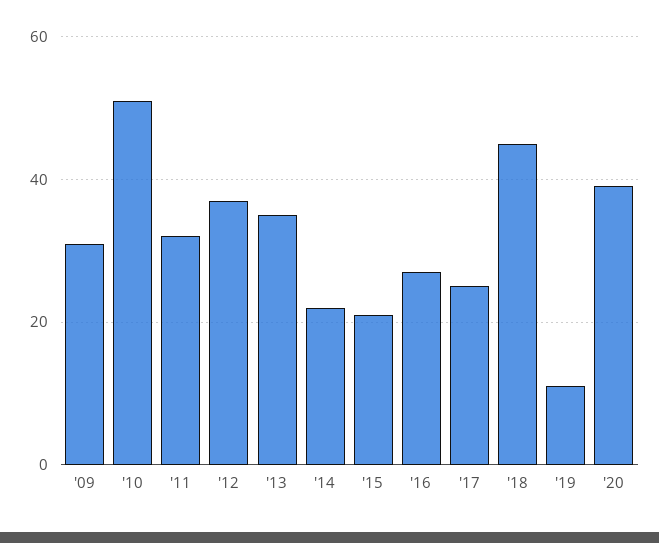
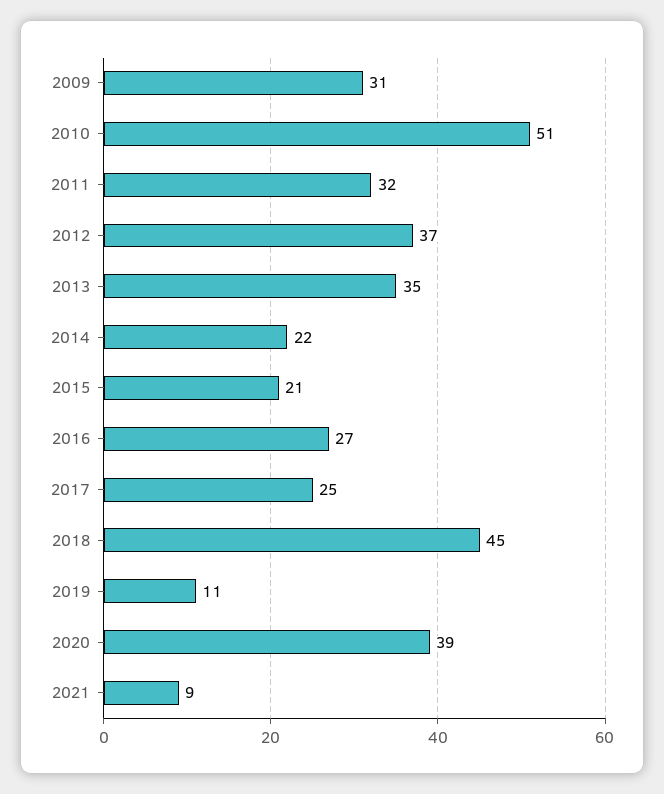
2021: none -> 9

